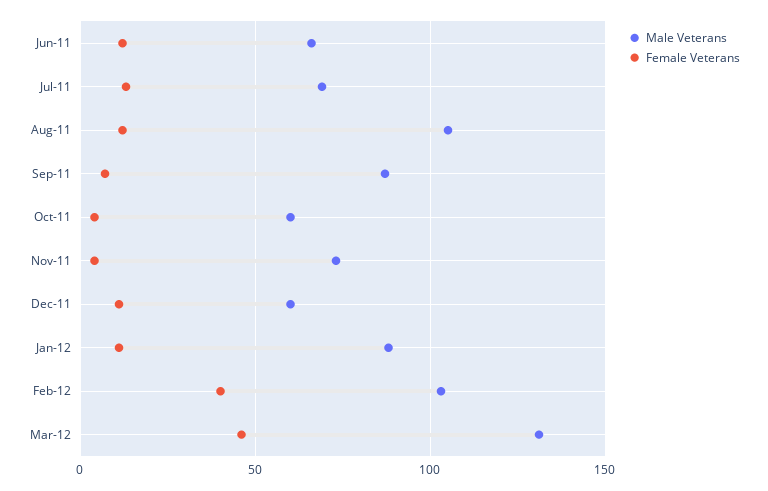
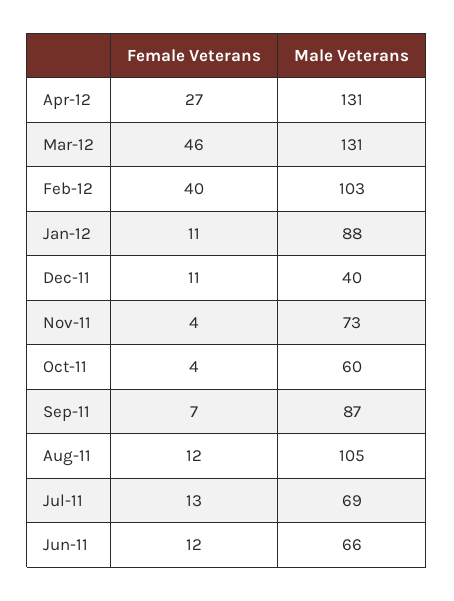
Male Veterans, Dec-11: 60 -> 40
Female Veterans, Apr-12: none -> 27
Male Veterans, Apr-12: none -> 131

